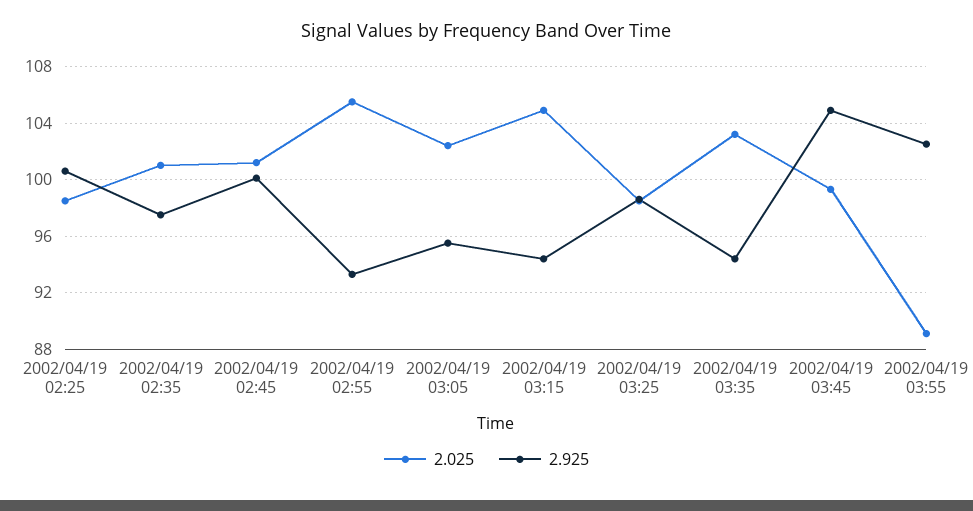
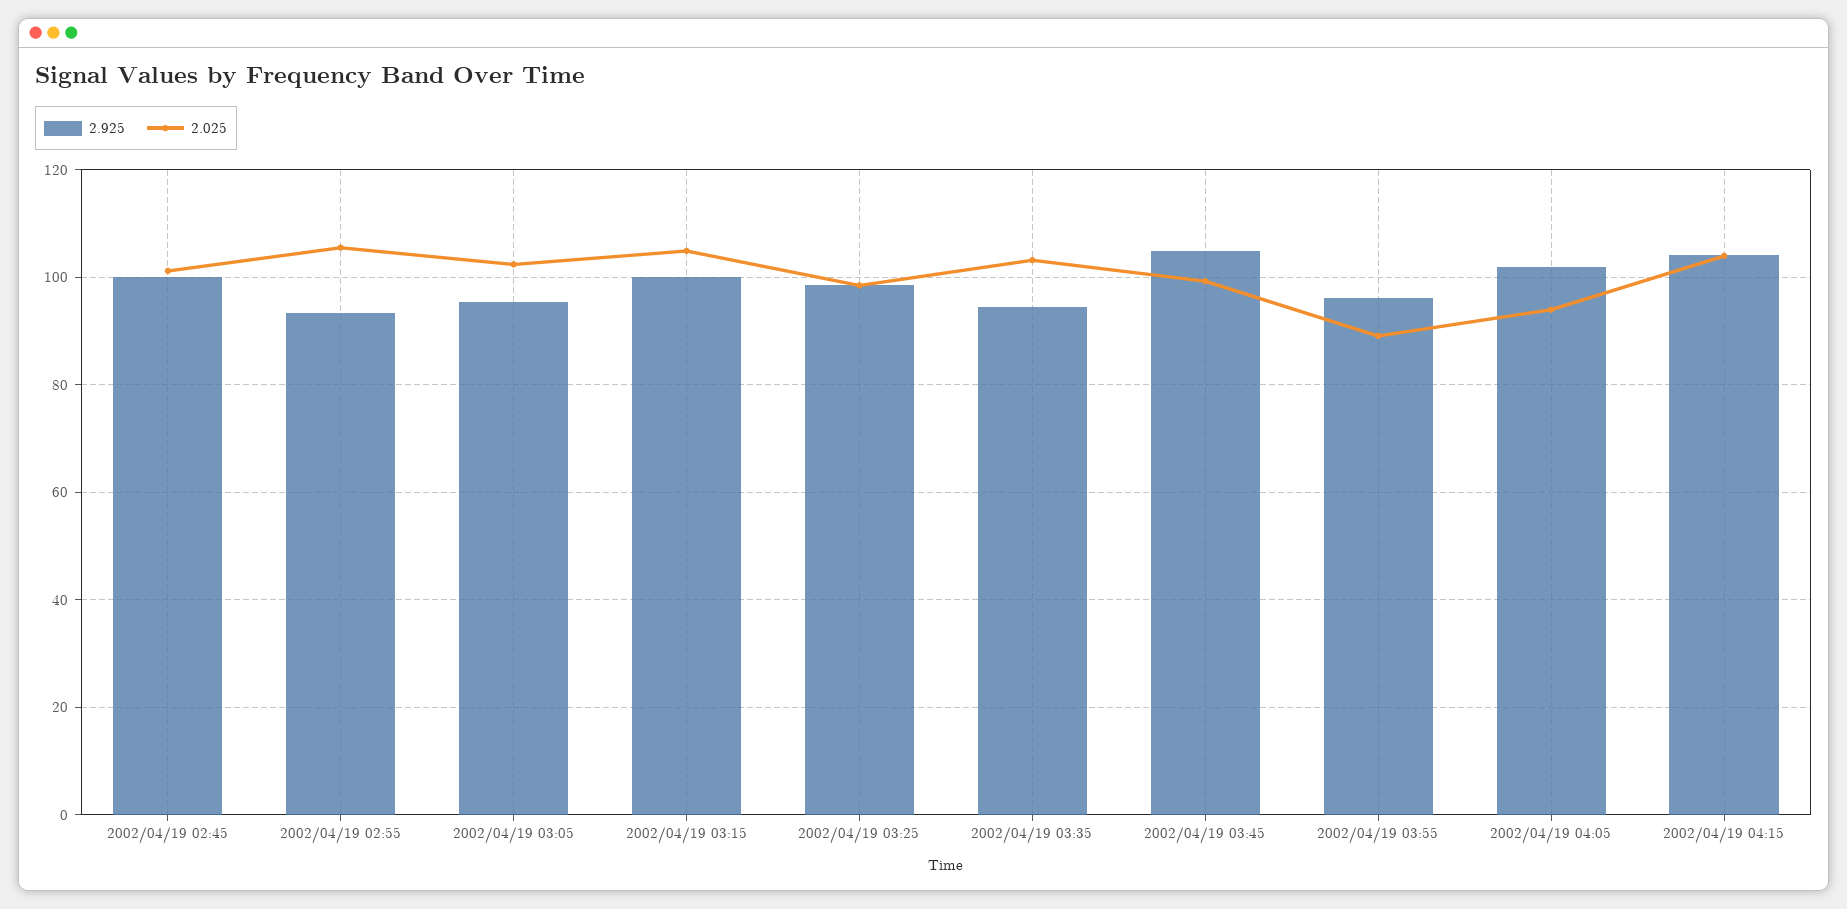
2.025, 2002/04/19 02:25: 98.5 -> none
2.925, 2002/04/19 02:25: 100.5 -> none
2.025, 2002/04/19 02:35: 101 -> none
2.925, 2002/04/19 02:35: 97.5 -> none
2.925, 2002/04/19 03:15: 94.5 -> 100
2.925, 2002/04/19 03:55: 102.5 -> 96
2.925, 2002/04/19 04:05: none -> 102
2.025, 2002/04/19 04:05: none -> 94
2.925, 2002/04/19 04:15: none -> 104
2.025, 2002/04/19 04:15: none -> 104

